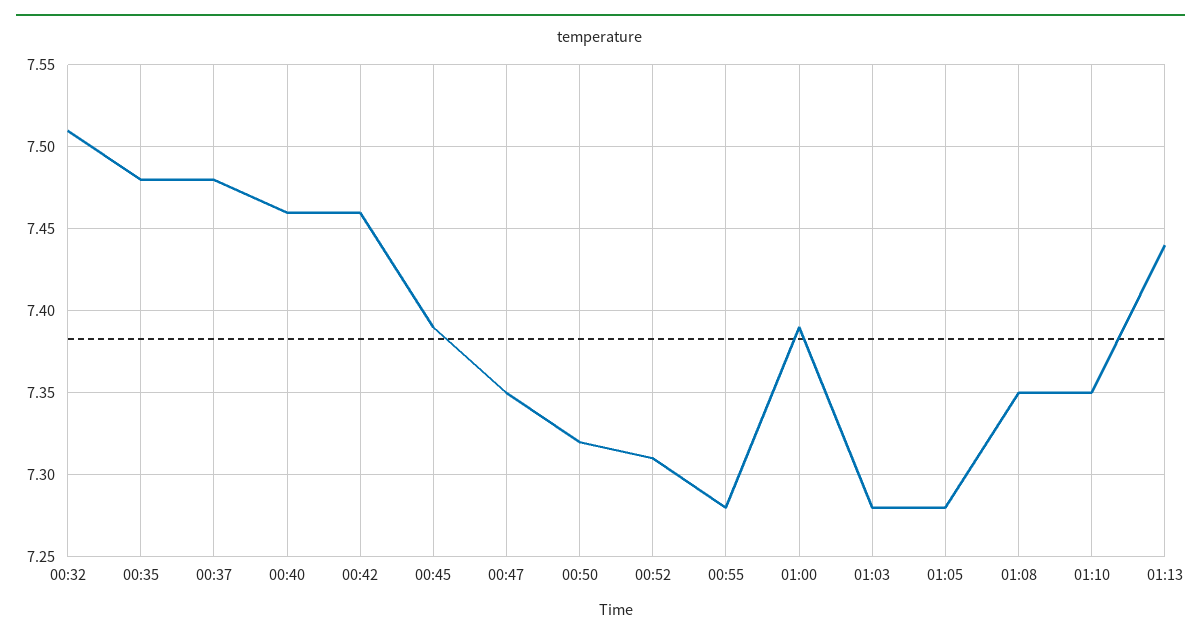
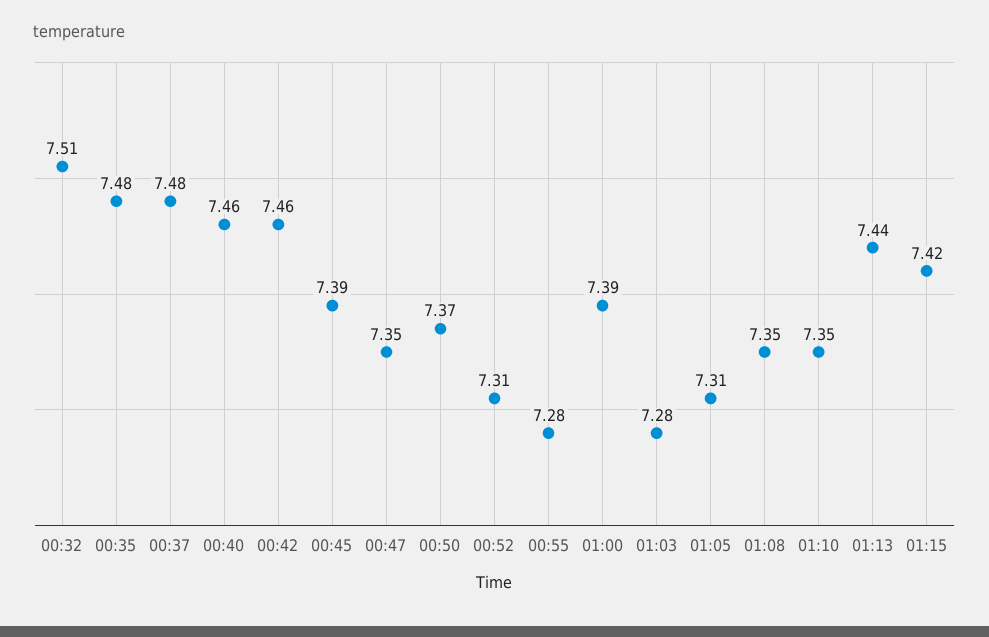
00:50: 7.32 -> 7.37
01:05: 7.28 -> 7.31
01:15: none -> 7.42

